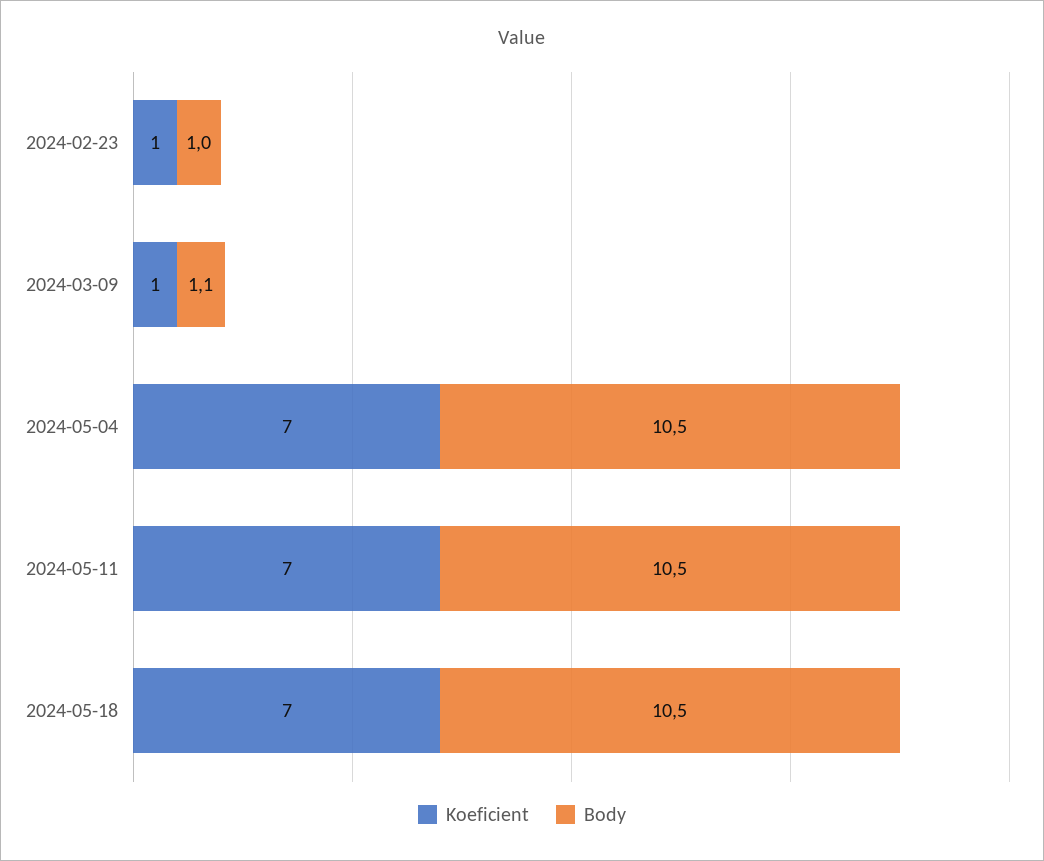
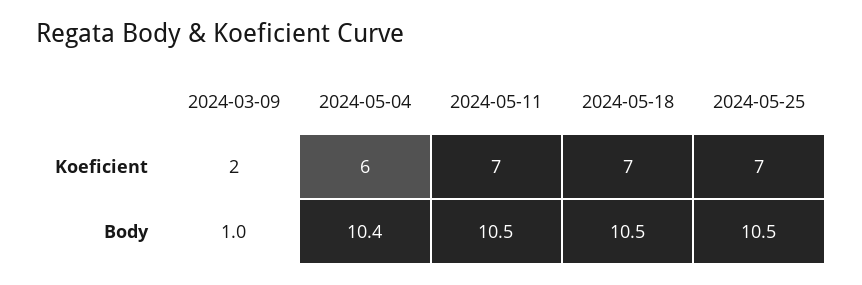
Koeficient, 2024-02-23: 1 -> none
Body, 2024-02-23: 1 -> none
Koeficient, 2024-03-09: 1 -> 2
Body, 2024-03-09: 1.1 -> 1
Koeficient, 2024-05-04: 7 -> 6
Body, 2024-05-04: 10.5 -> 10.4
Koeficient, 2024-05-25: none -> 7
Body, 2024-05-25: none -> 10.5

